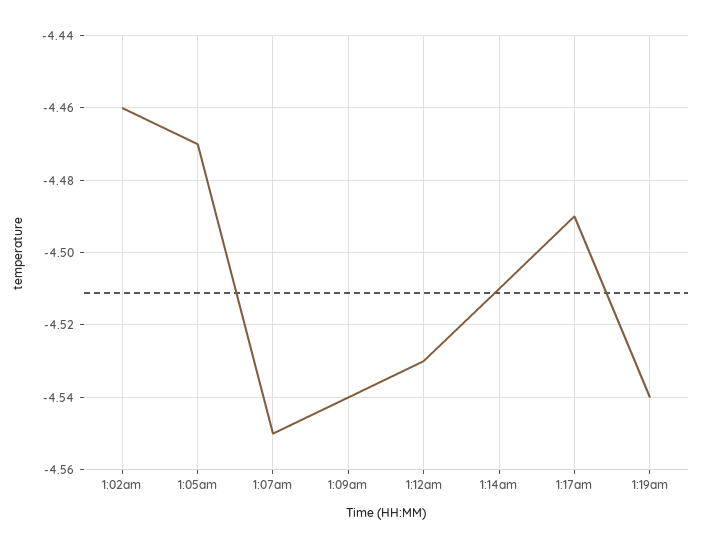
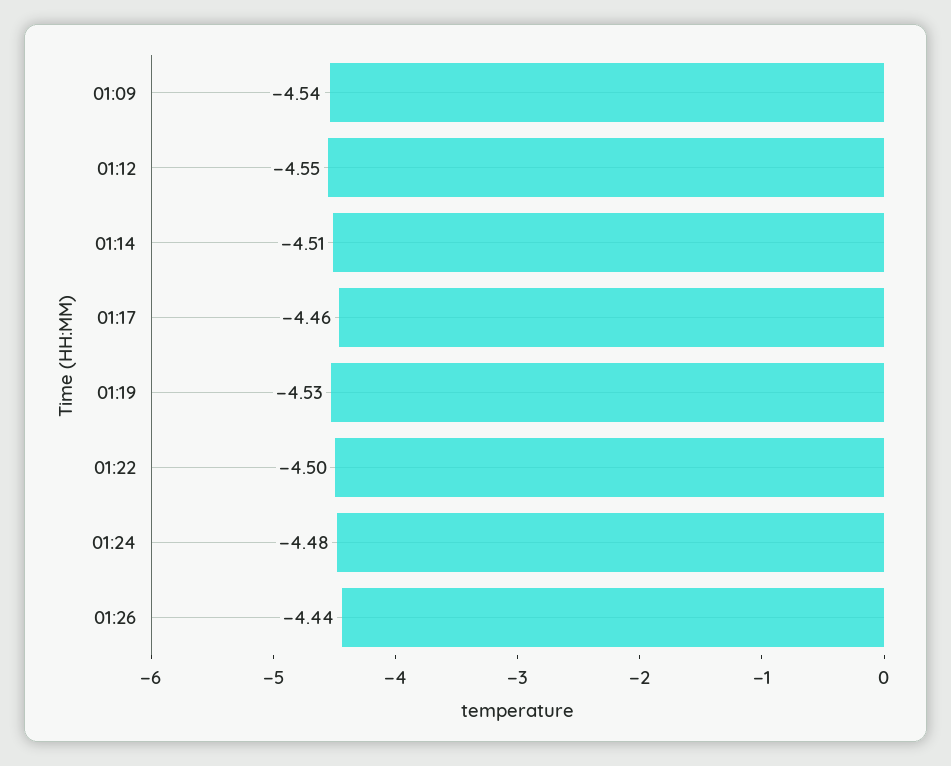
1:02am: -4.46 -> none
1:05am: -4.47 -> none
1:07am: -4.55 -> none
1:12am: -4.53 -> -4.55
1:17am: -4.49 -> -4.46
1:19am: -4.54 -> -4.53
01:22: none -> -4.5
01:24: none -> -4.48
01:26: none -> -4.44

